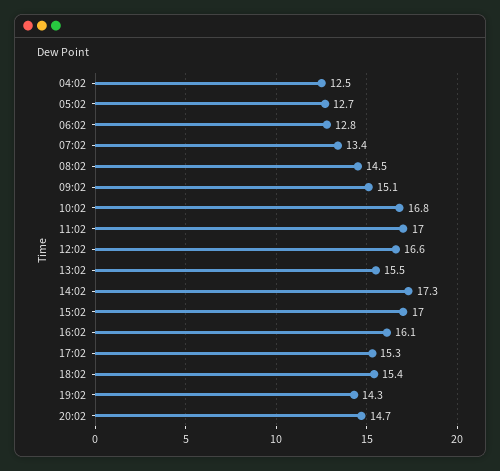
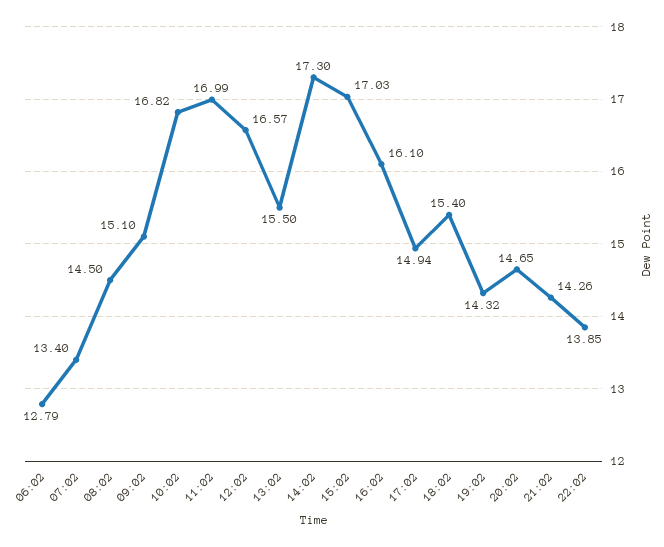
04:02: 12.5 -> none
05:02: 12.7 -> none
17:02: 15.3 -> 14.94
21:02: none -> 14.26
22:02: none -> 13.85

